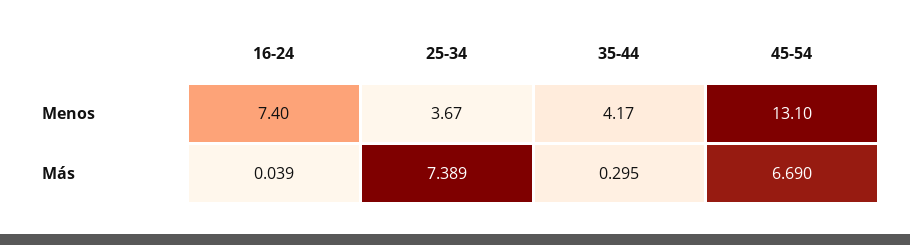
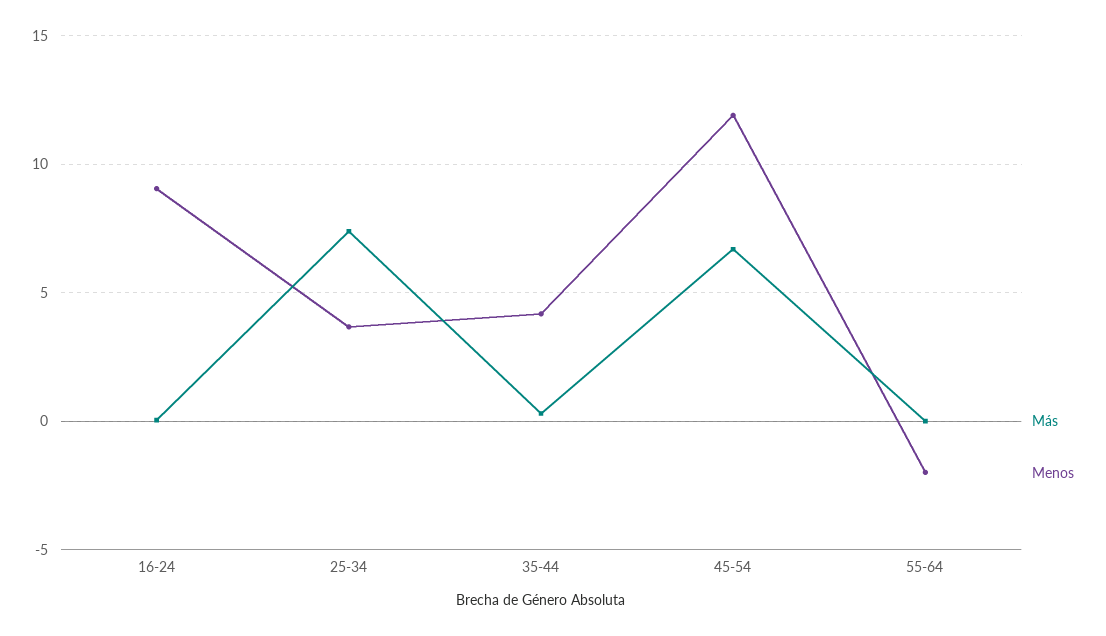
Menos, 16-24: 7.4 -> 9
Menos, 45-54: 13.1 -> 12
Más, 55-64: none -> 0
Menos, 55-64: none -> -2

